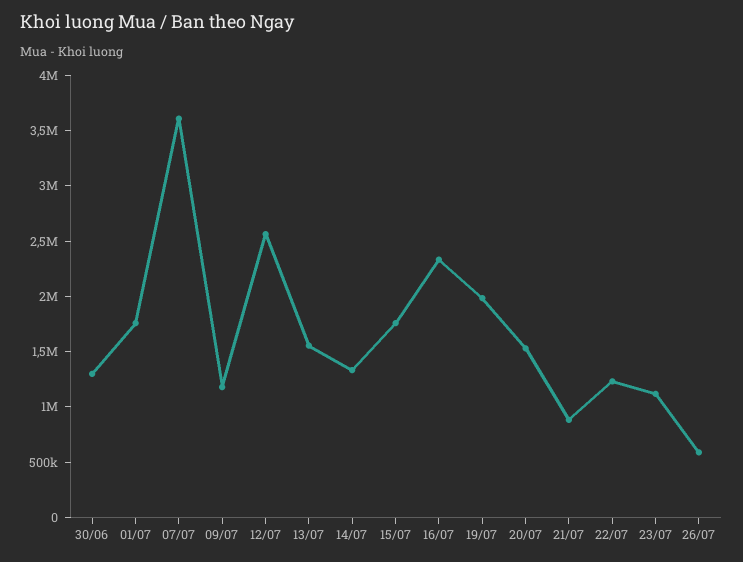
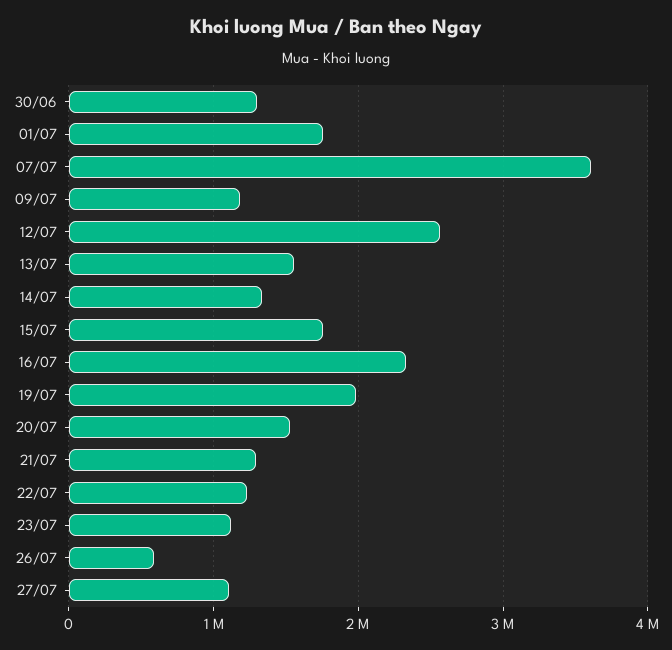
21/07: 900000 -> 1300000
27/07: none -> 1100000

